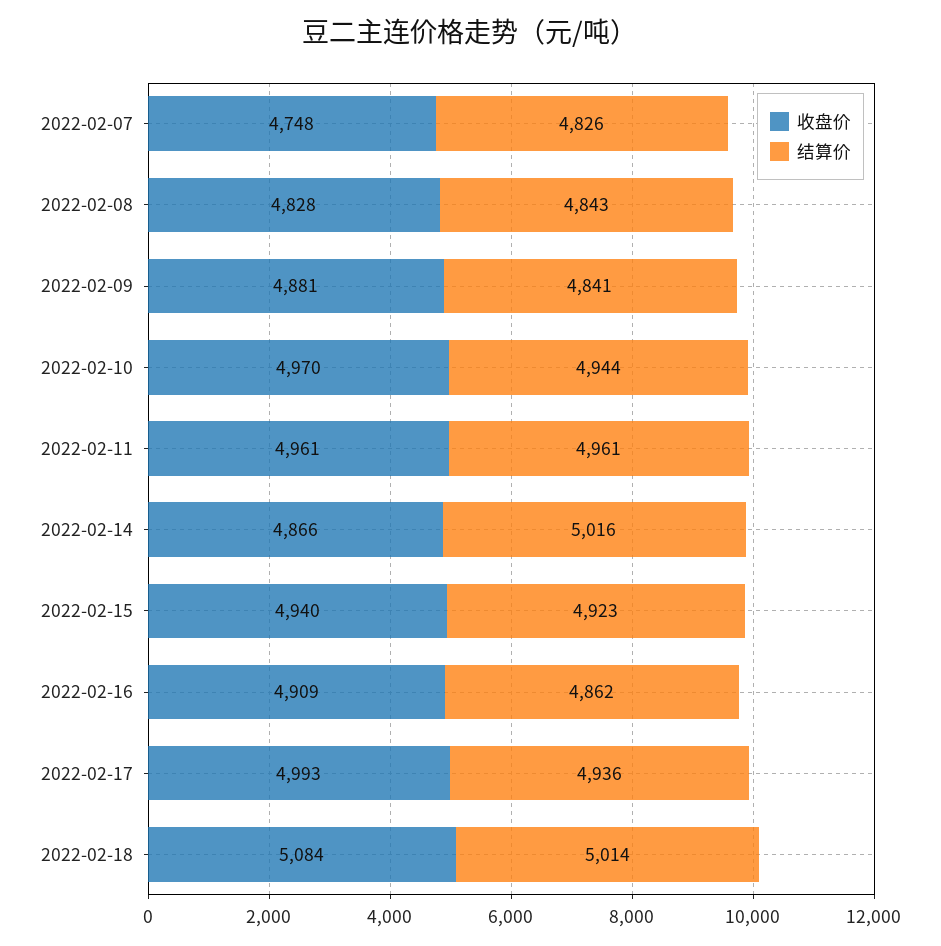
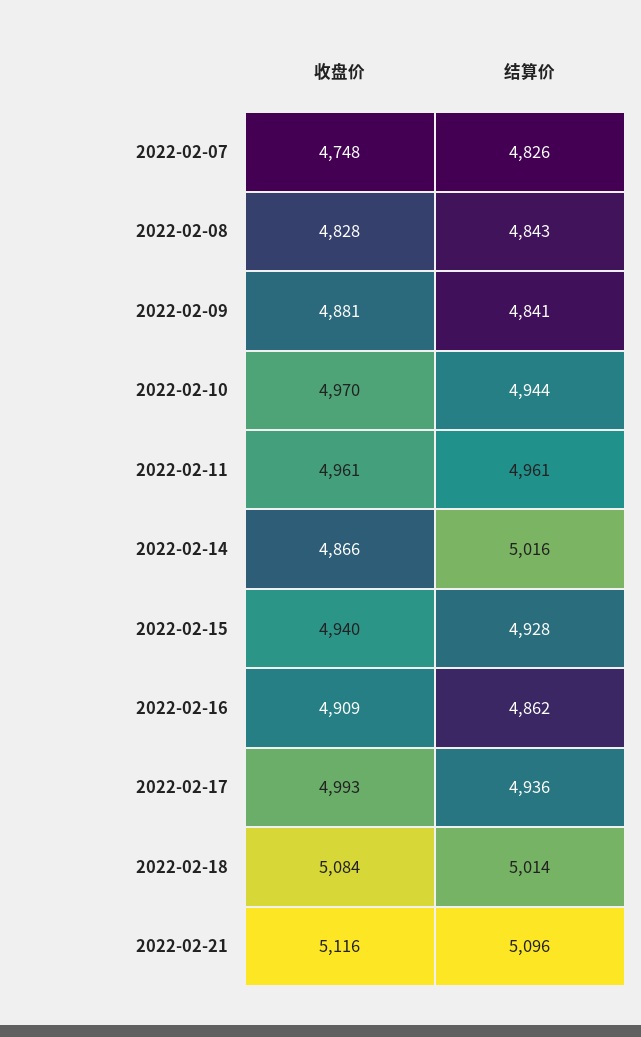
结算价, 2022-02-15: 4923 -> 4928
收盘价, 2022-02-21: none -> 5116
结算价, 2022-02-21: none -> 5096

